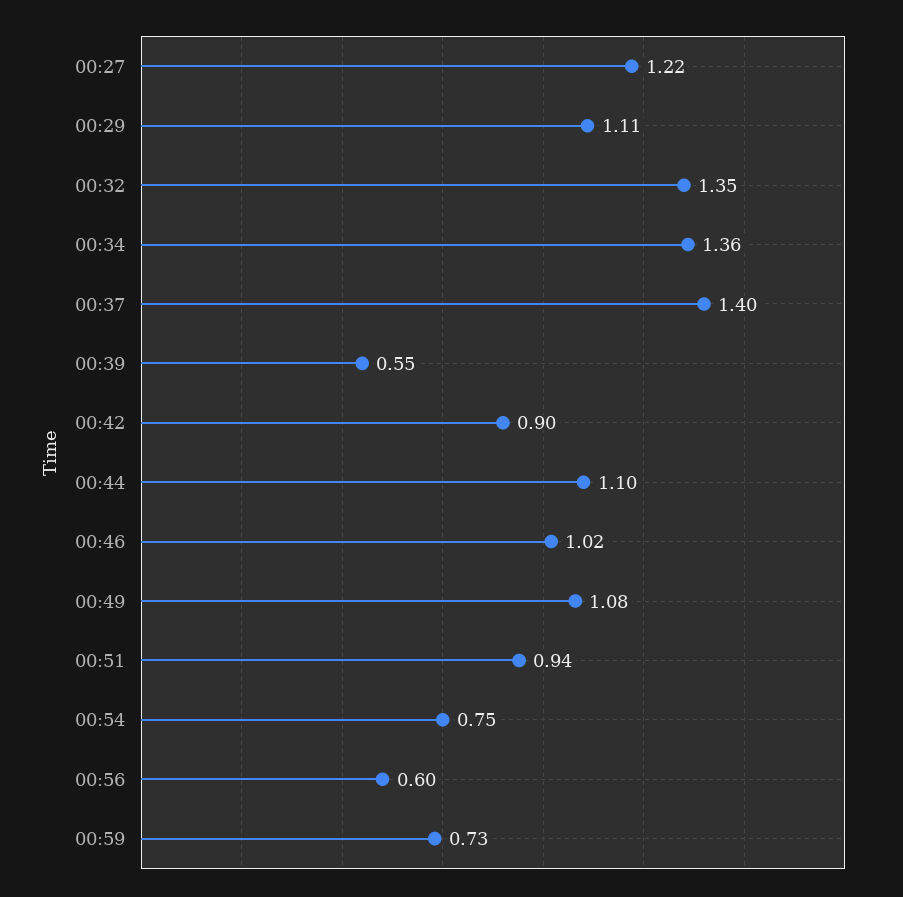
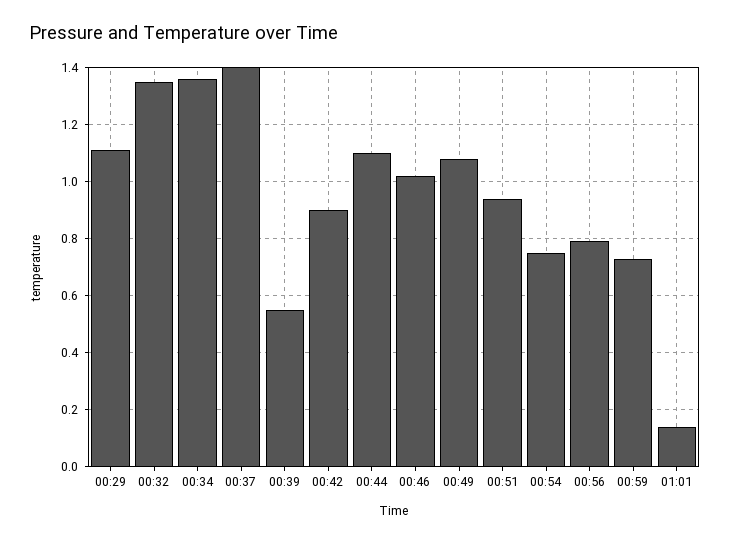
00:27: 1.22 -> none
00:56: 0.6 -> 0.8
01:01: none -> 0.15

